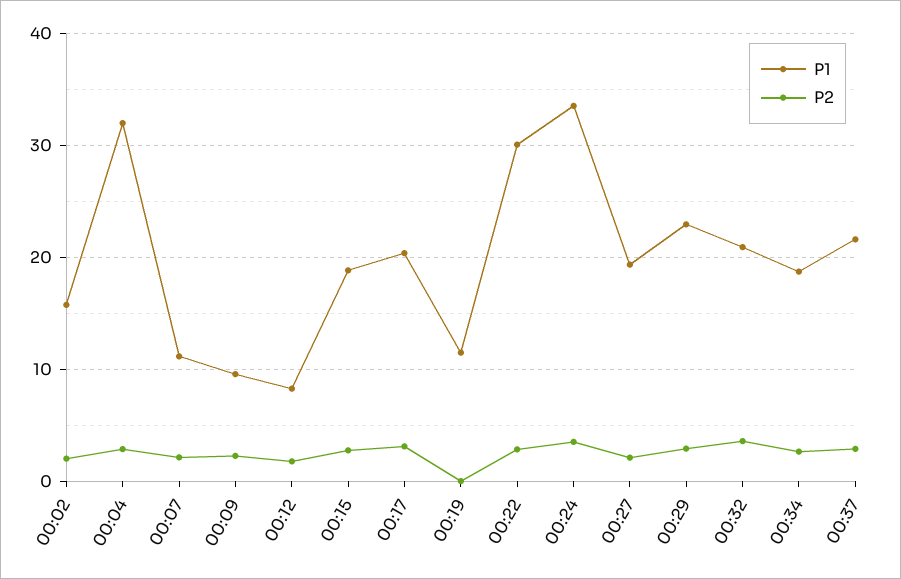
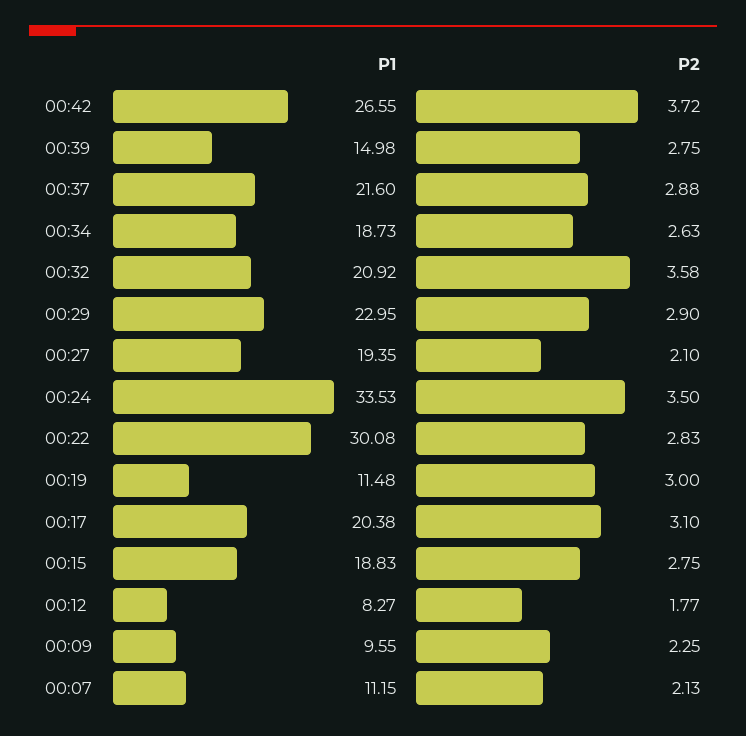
P1, 00:02: 16 -> none
P2, 00:02: 2 -> none
P1, 00:04: 32 -> none
P2, 00:04: 3 -> none
P2, 00:19: 0 -> 3
P1, 00:42: none -> 26.55
P2, 00:42: none -> 3.72
P1, 00:39: none -> 14.98
P2, 00:39: none -> 2.75

